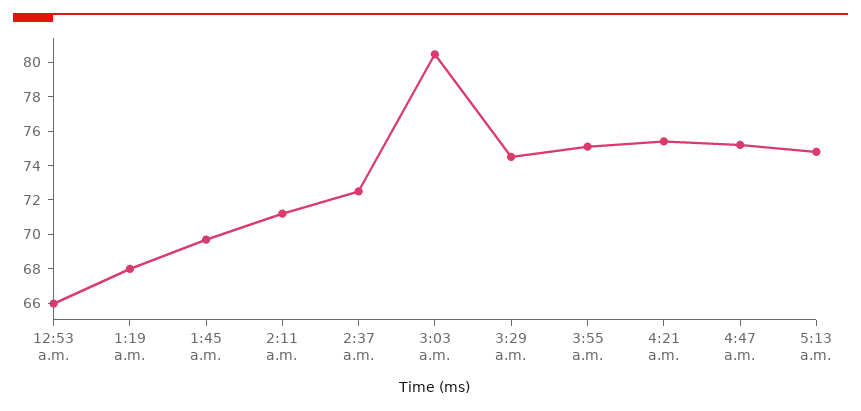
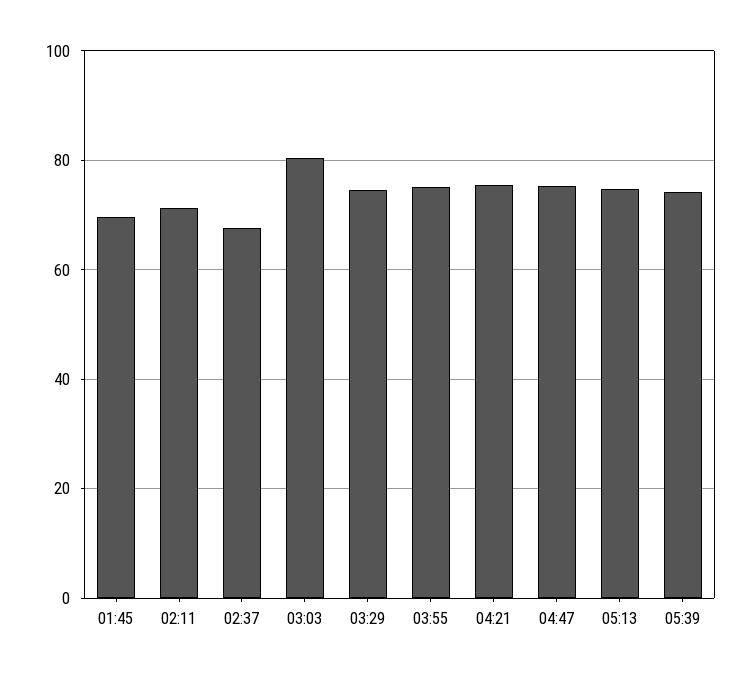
12:53 a.m.: 66 -> none
1:19 a.m.: 68 -> none
2:37 a.m.: 72.5 -> 68
05:39: none -> 74

